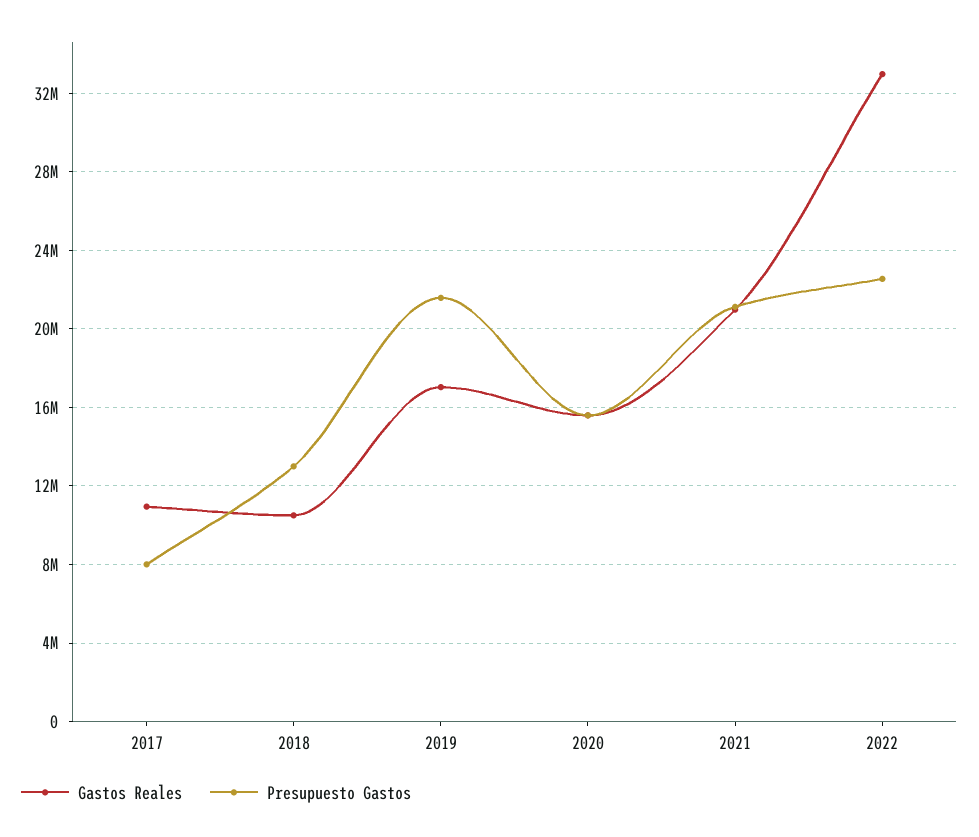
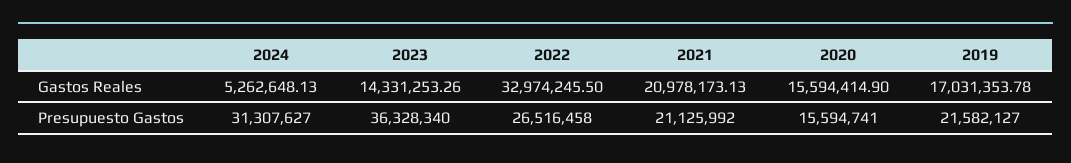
Gastos Reales, 2017: 11000000 -> none
Presupuesto Gastos, 2017: 8000000 -> none
Gastos Reales, 2018: 10500000 -> none
Presupuesto Gastos, 2018: 13000000 -> none
Presupuesto Gastos, 2022: 22500000 -> 26516458
Gastos Reales, 2024: none -> 5262648.13
Gastos Reales, 2023: none -> 14331253.26
Presupuesto Gastos, 2024: none -> 31307627
Presupuesto Gastos, 2023: none -> 36328340

